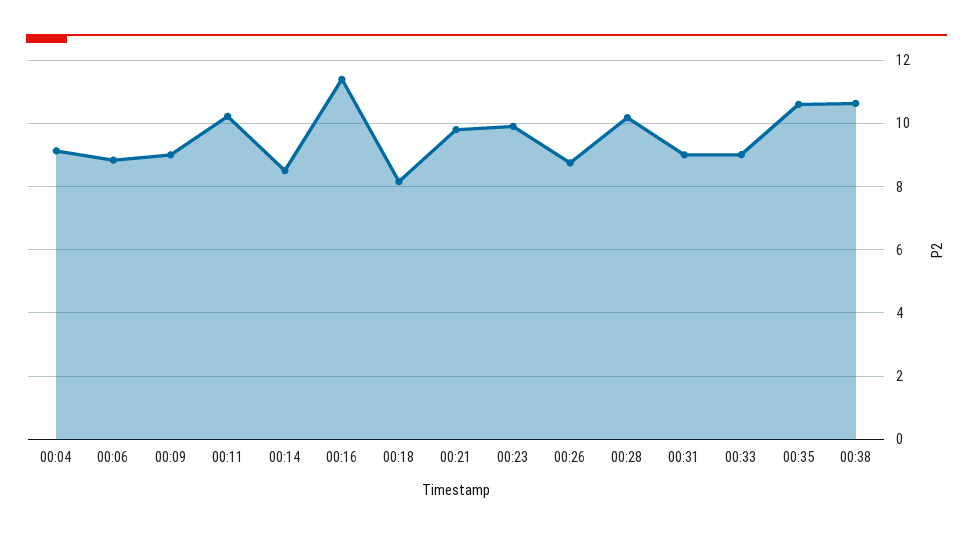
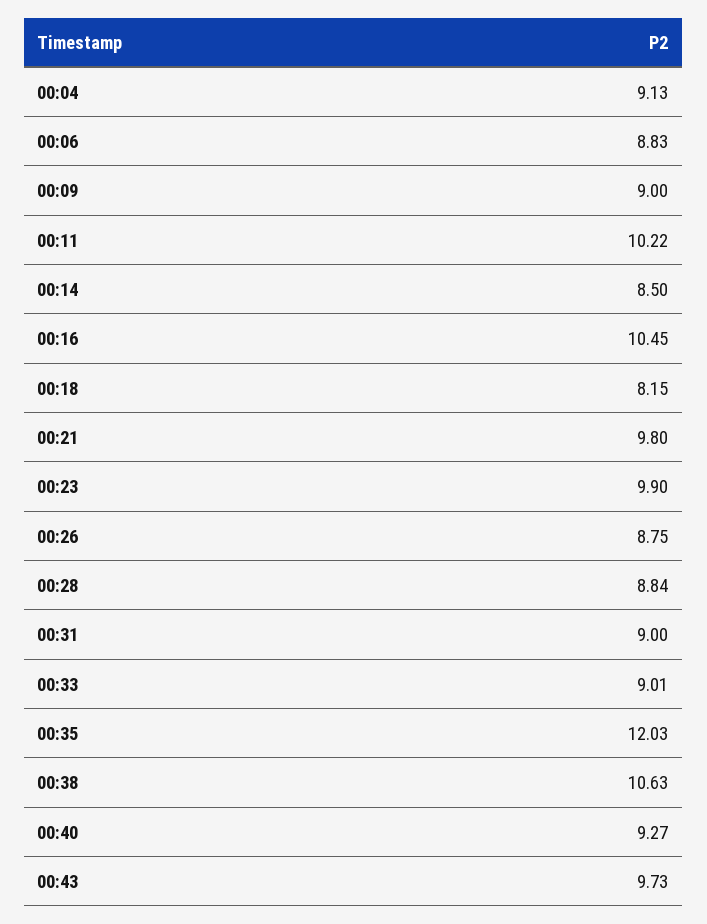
00:16: 11.4 -> 10.45
00:28: 10.2 -> 8.84
00:35: 10.6 -> 12.03
00:40: none -> 9.27
00:43: none -> 9.73

